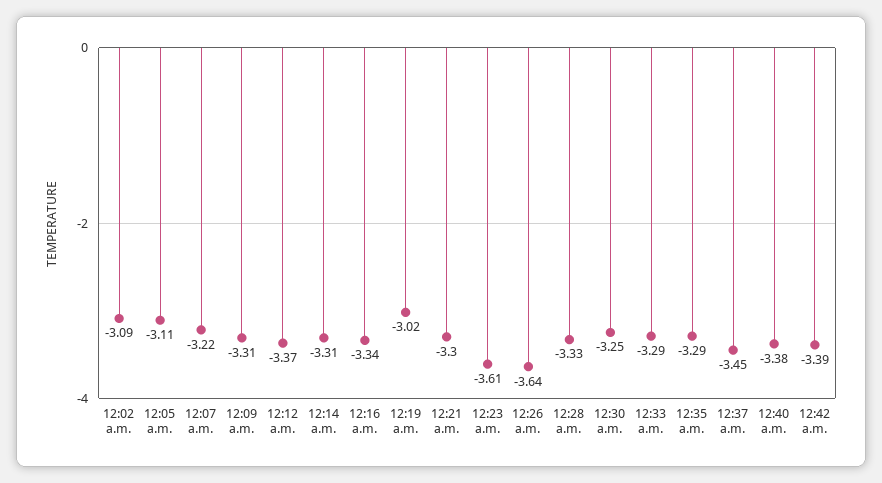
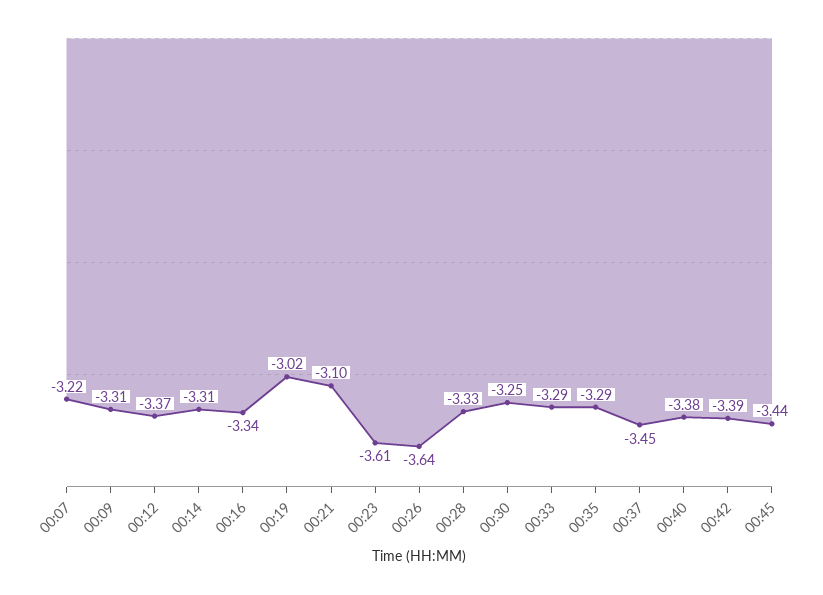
12:02 a.m.: -3.09 -> none
12:05 a.m.: -3.11 -> none
12:21 a.m.: -3.3 -> -3.1
00:45: none -> -3.44

